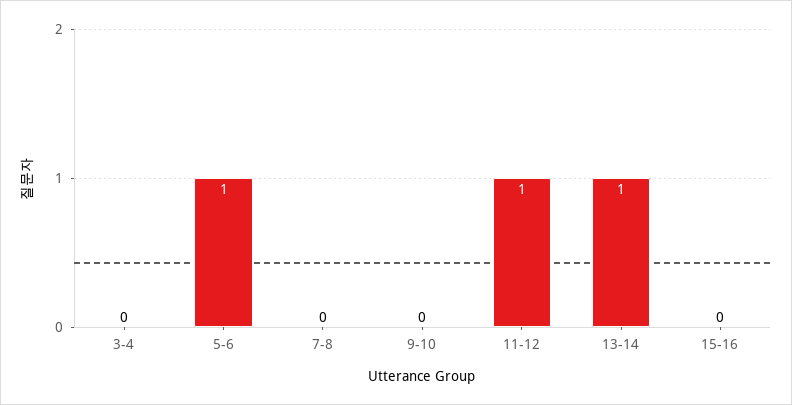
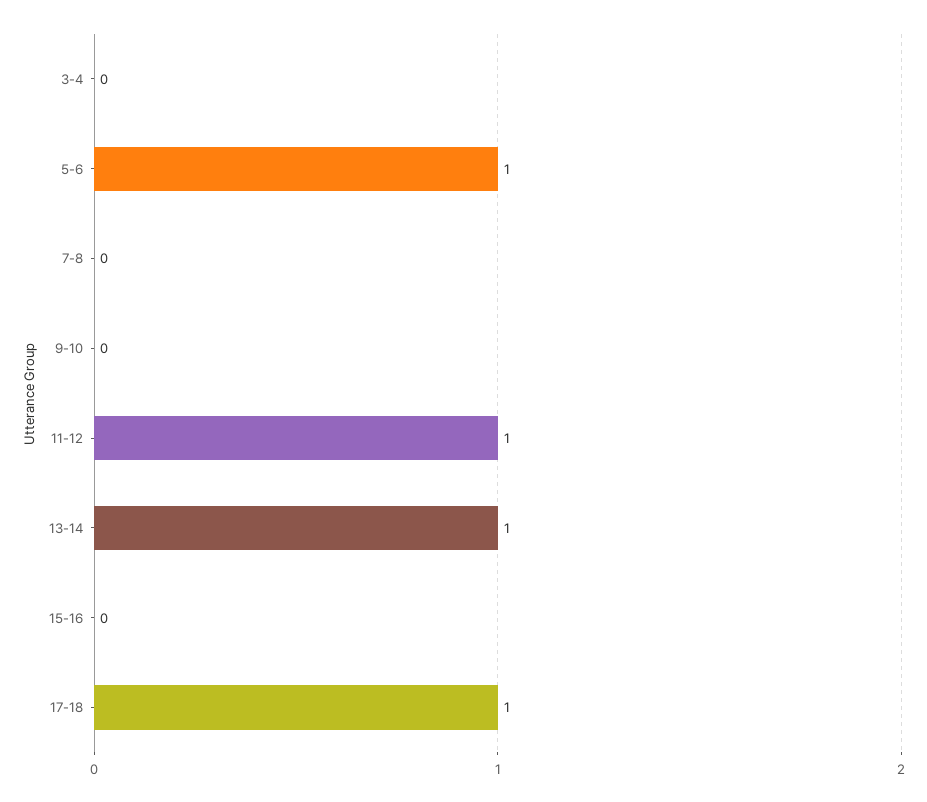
17-18: none -> 1

